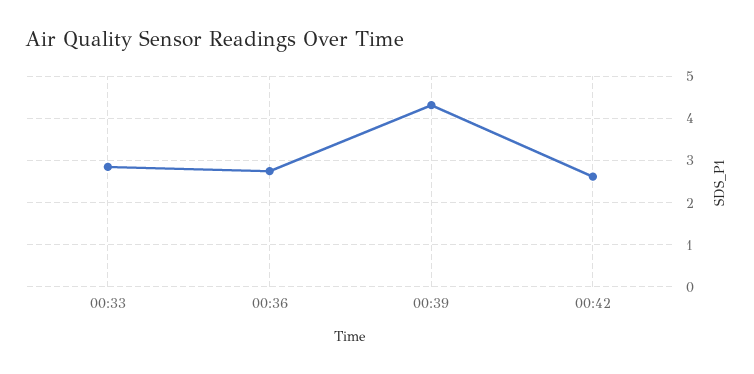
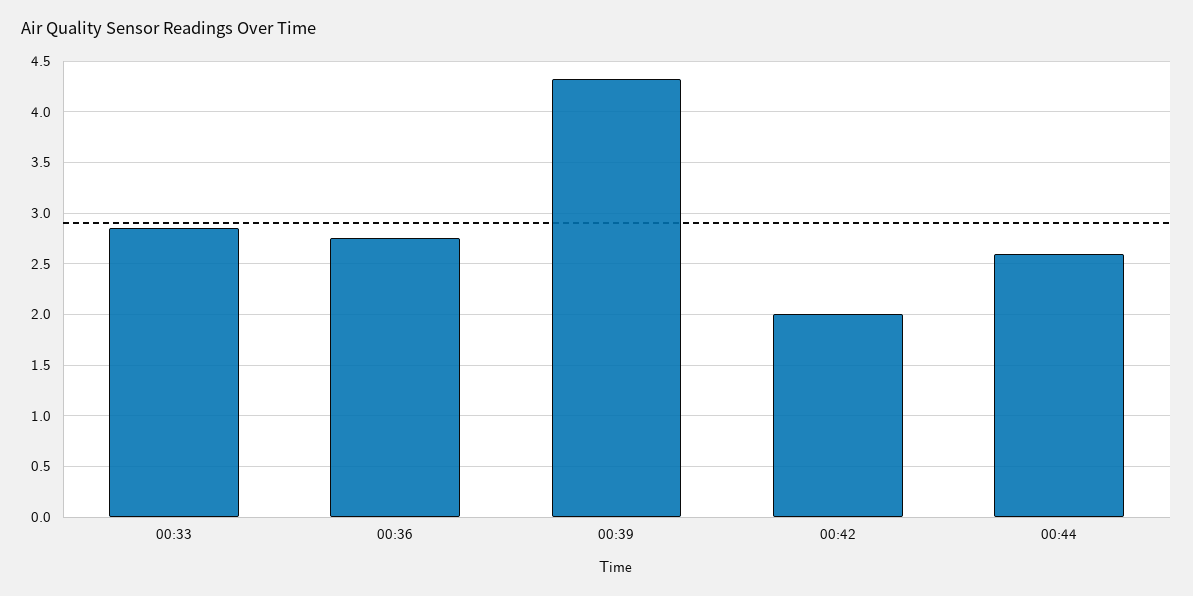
00:42: 2.6 -> 2
00:44: none -> 2.6

